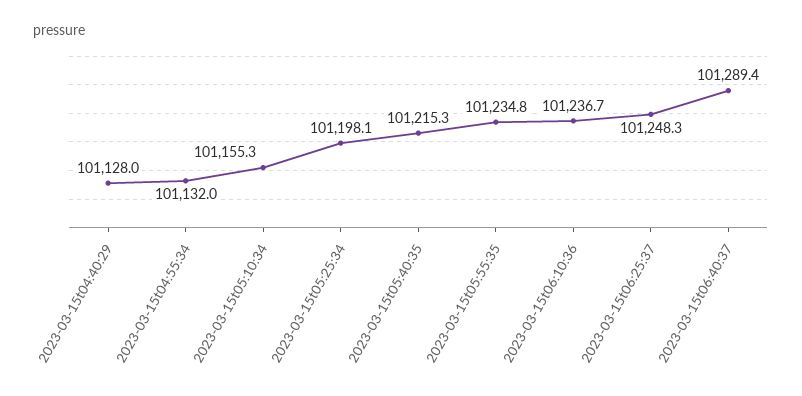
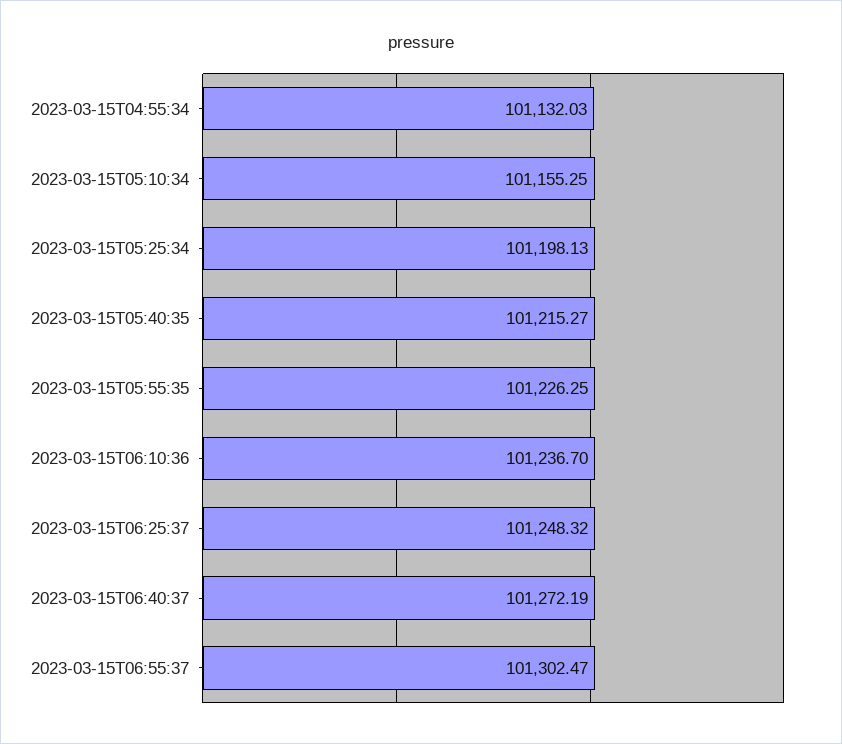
2023-03-15t04:40:29: 101128 -> none
2023-03-15t05:55:35: 101234.8 -> 101226.25
2023-03-15t06:40:37: 101289.4 -> 101272.19
2023-03-15T06:55:37: none -> 101302.47

